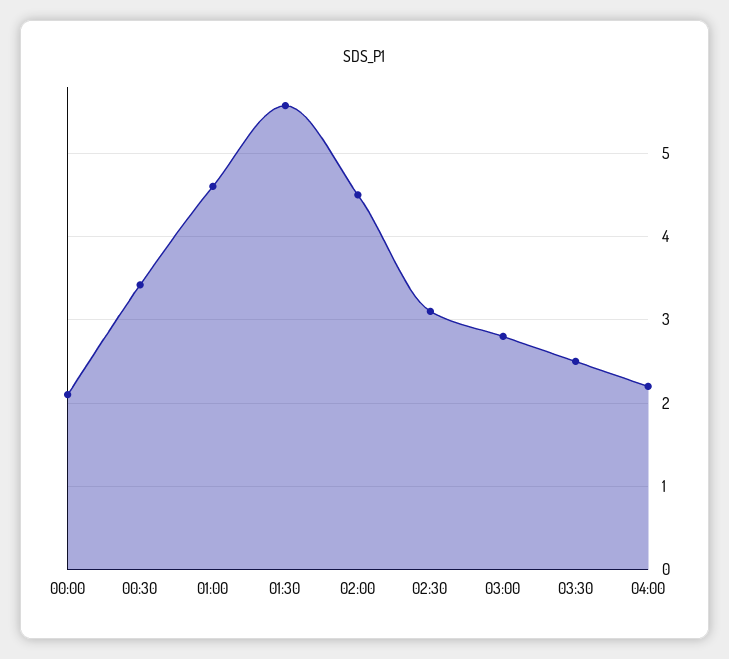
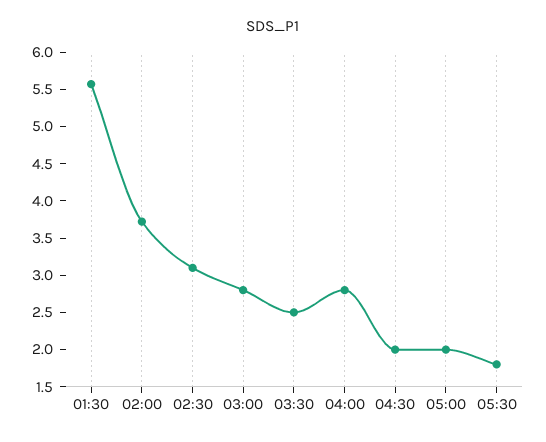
00:00: 2.1 -> none
00:30: 3.4 -> none
01:00: 4.6 -> none
02:00: 4.5 -> 3.75
04:00: 2.2 -> 2.75
04:30: none -> 2
05:00: none -> 2
05:30: none -> 1.75

